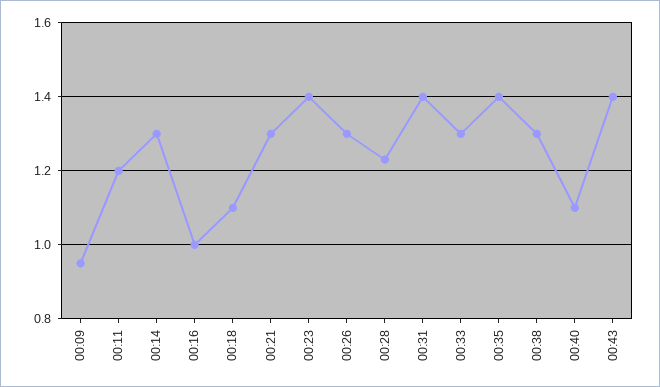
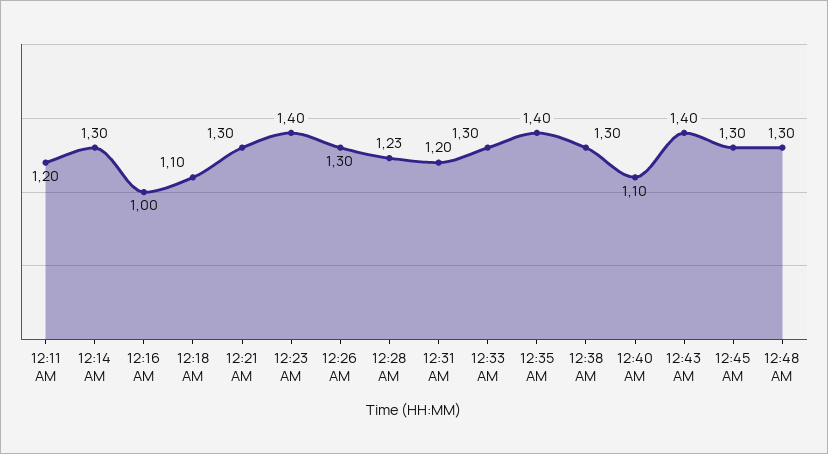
00:09: 0.95 -> none
00:31: 1.4 -> 1.2
12:45 AM: none -> 1.3
12:48 AM: none -> 1.3

